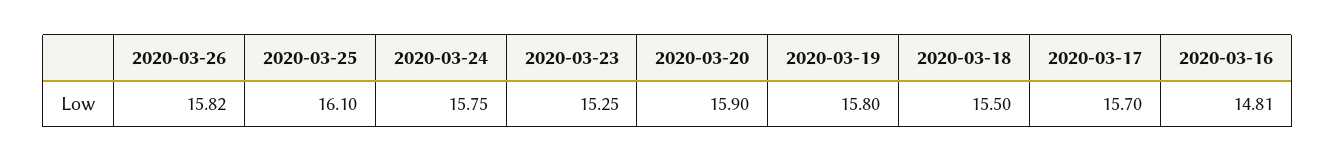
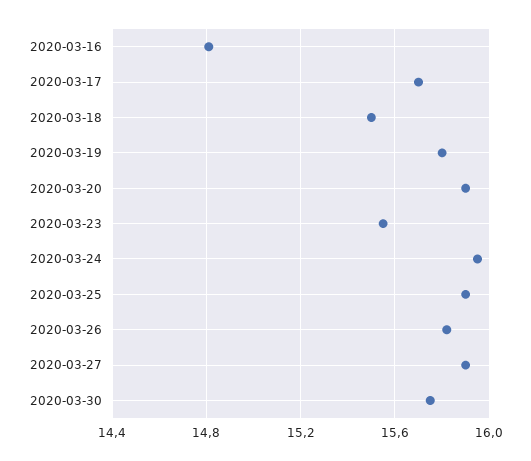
2020-03-25: 16.1 -> 15.9
2020-03-24: 15.75 -> 15.95
2020-03-23: 15.25 -> 15.55
2020-03-27: none -> 15.9
2020-03-30: none -> 15.75

